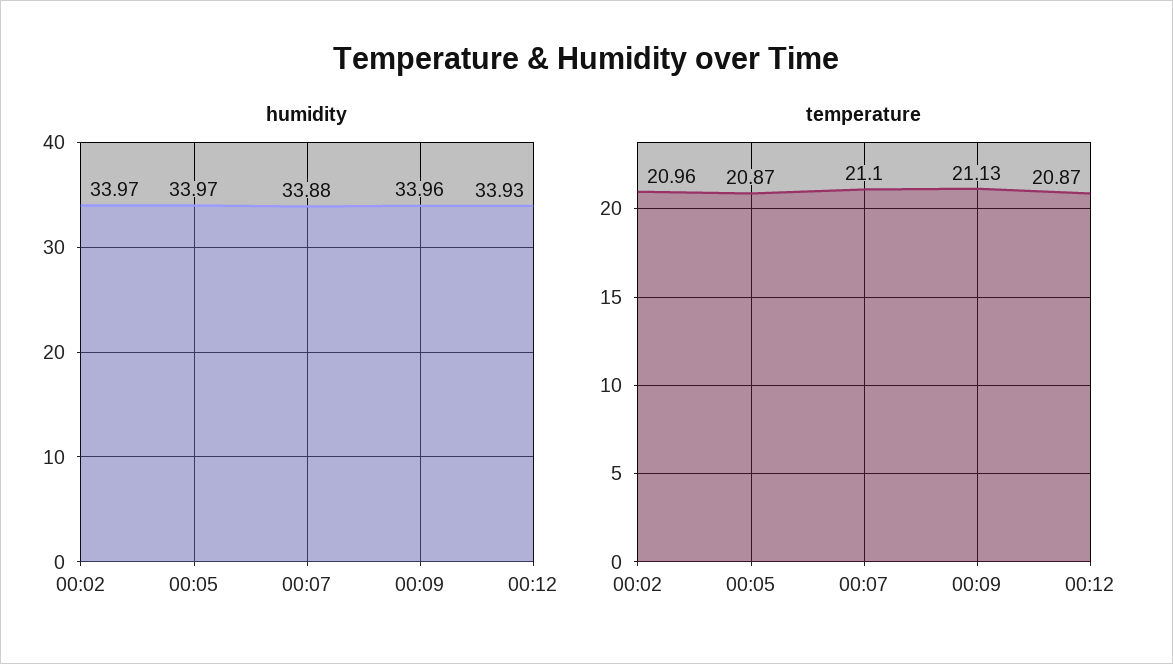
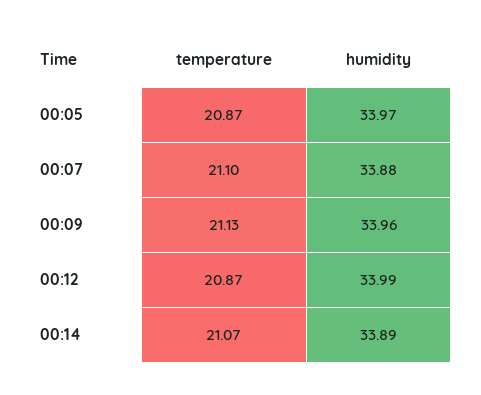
humidity, 00:02: 33.97 -> none
humidity, 00:12: 33.93 -> 33.99
temperature, 00:02: 20.96 -> none
temperature, 00:14: none -> 21.07
humidity, 00:14: none -> 33.89

